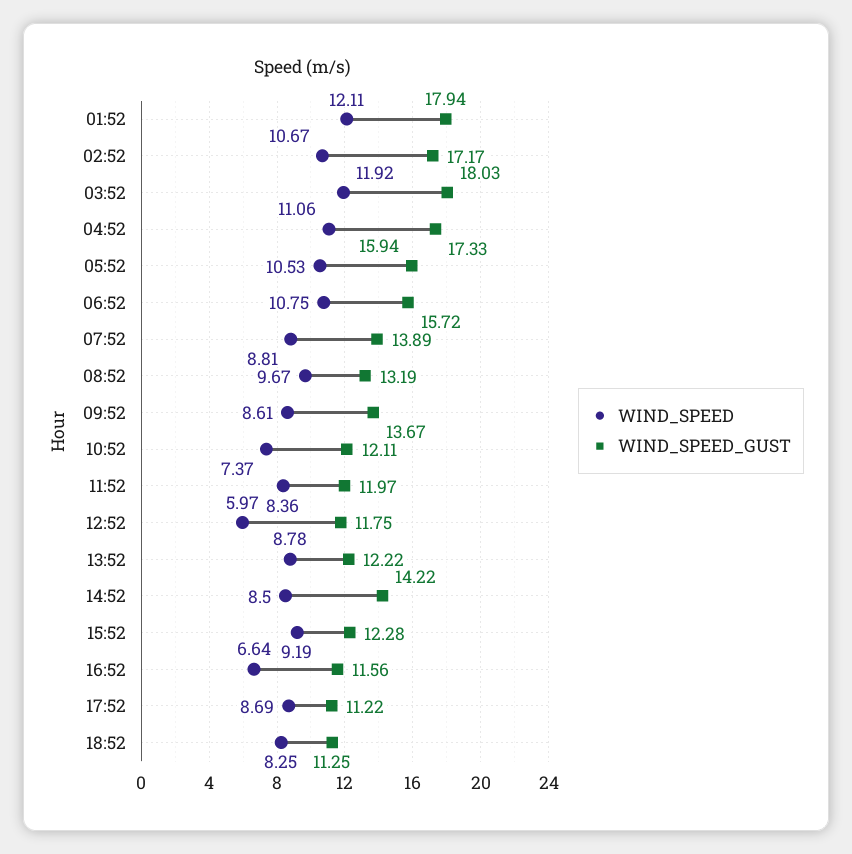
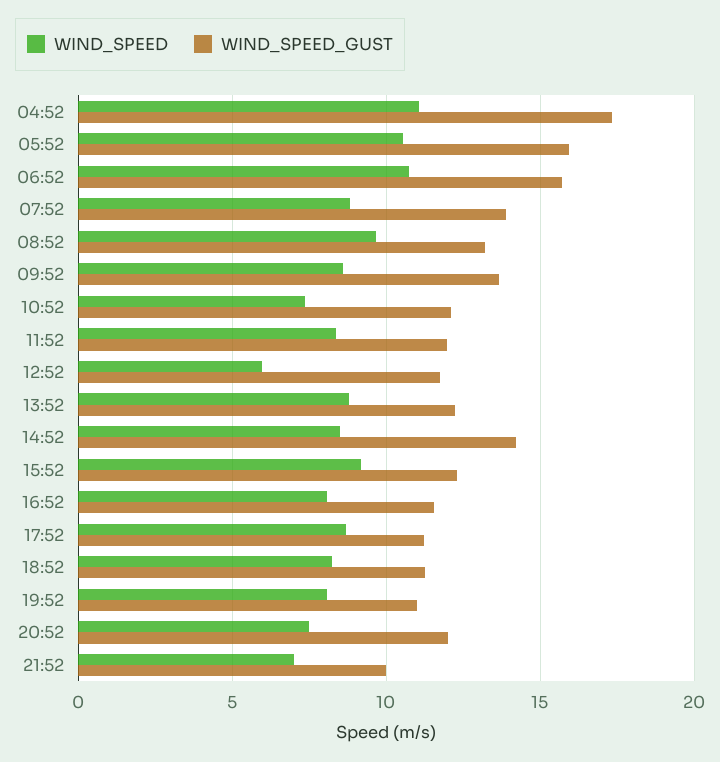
WIND_SPEED, 01:52: 12.11 -> none
WIND_SPEED_GUST, 01:52: 17.94 -> none
WIND_SPEED, 02:52: 10.67 -> none
WIND_SPEED_GUST, 02:52: 17.17 -> none
WIND_SPEED, 03:52: 11.92 -> none
WIND_SPEED_GUST, 03:52: 18.03 -> none
WIND_SPEED, 16:52: 6.64 -> 8
WIND_SPEED, 19:52: none -> 8
WIND_SPEED_GUST, 19:52: none -> 11
WIND_SPEED, 20:52: none -> 7.5
WIND_SPEED_GUST, 20:52: none -> 12
WIND_SPEED, 21:52: none -> 7
WIND_SPEED_GUST, 21:52: none -> 10

